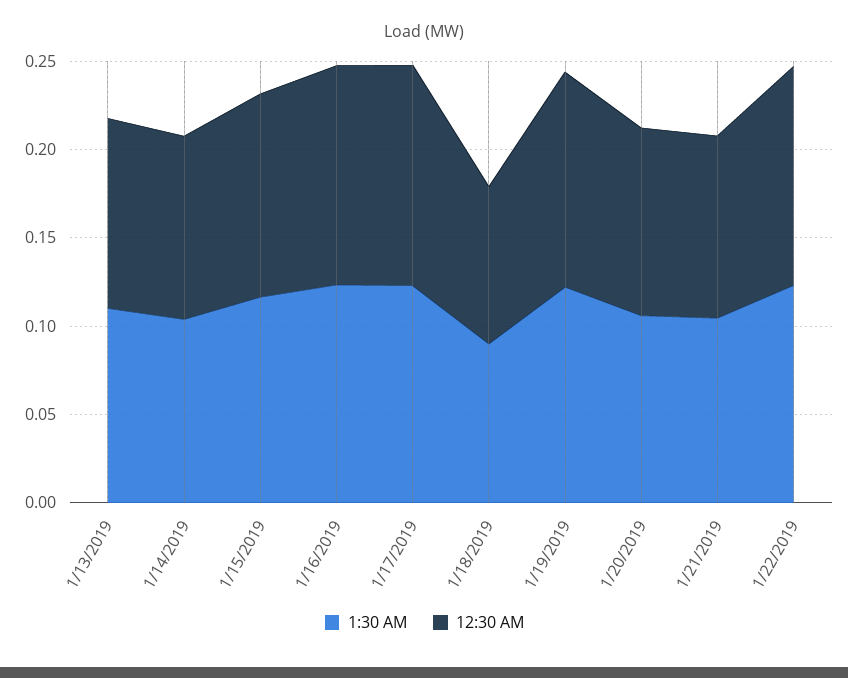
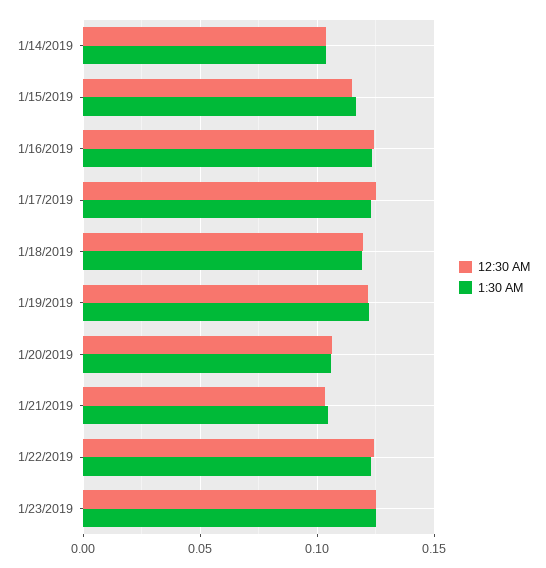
1:30 AM, 1/13/2019: 0.11 -> none
12:30 AM, 1/13/2019: 0.11 -> none
1:30 AM, 1/18/2019: 0.09 -> 0.12
12:30 AM, 1/18/2019: 0.09 -> 0.12
12:30 AM, 1/23/2019: none -> 0.125
1:30 AM, 1/23/2019: none -> 0.125

